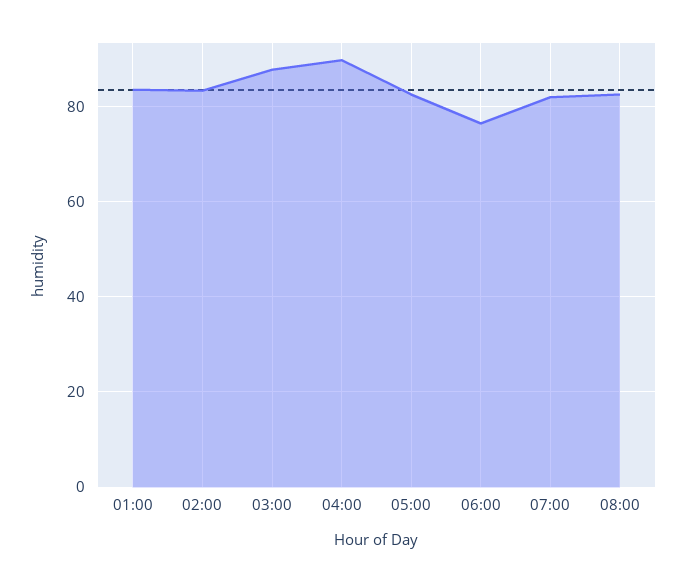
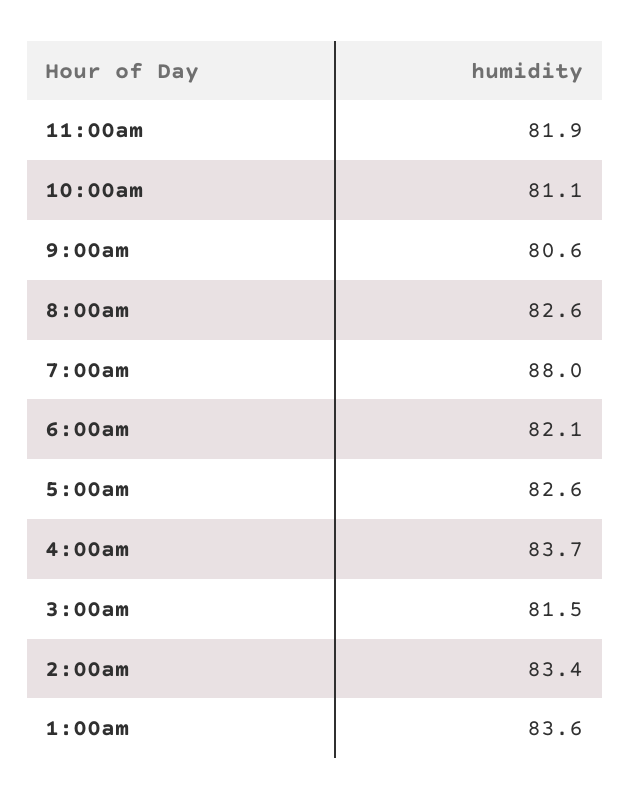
03:00: 88 -> 81.5
04:00: 90 -> 83.7
06:00: 76 -> 82.1
07:00: 82 -> 88
11:00am: none -> 81.9
10:00am: none -> 81.1
9:00am: none -> 80.6

